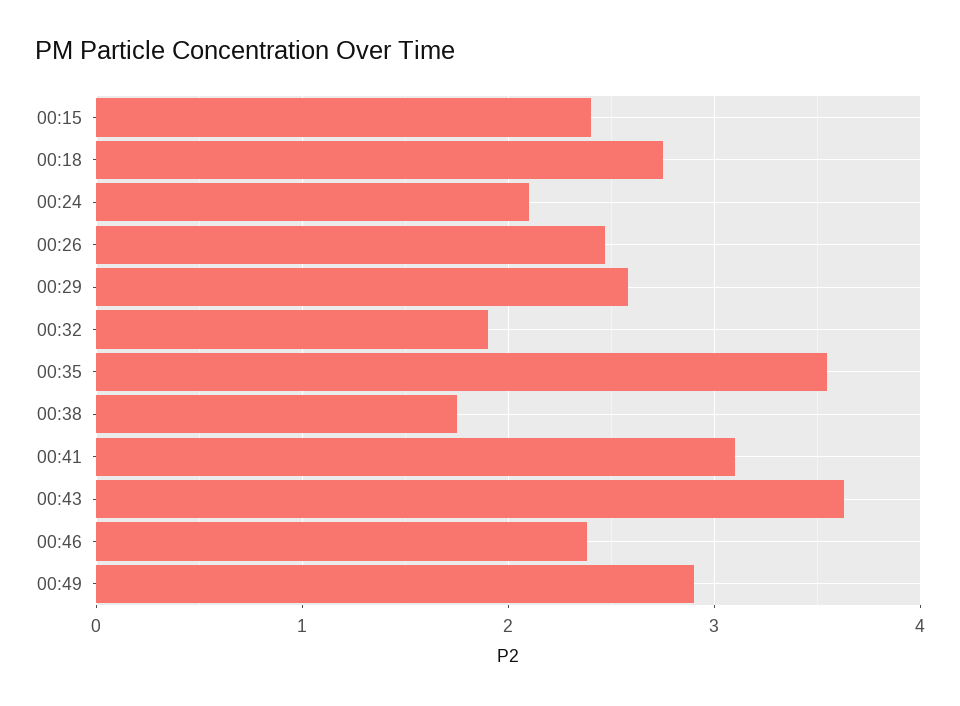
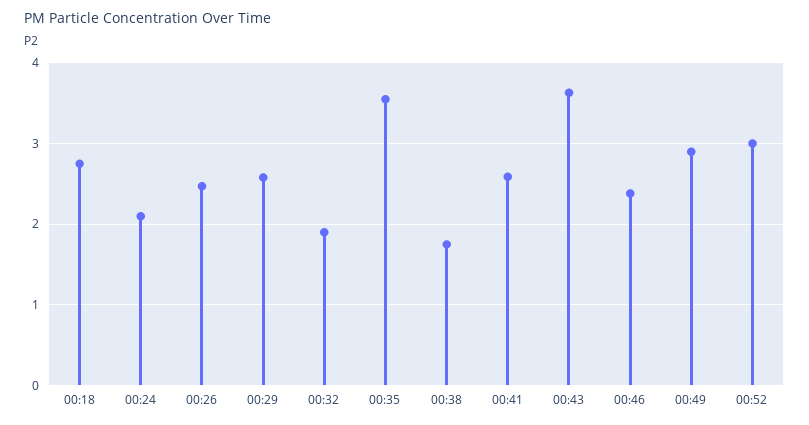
00:15: 2.4 -> none
00:41: 3.1 -> 2.6
00:52: none -> 3

